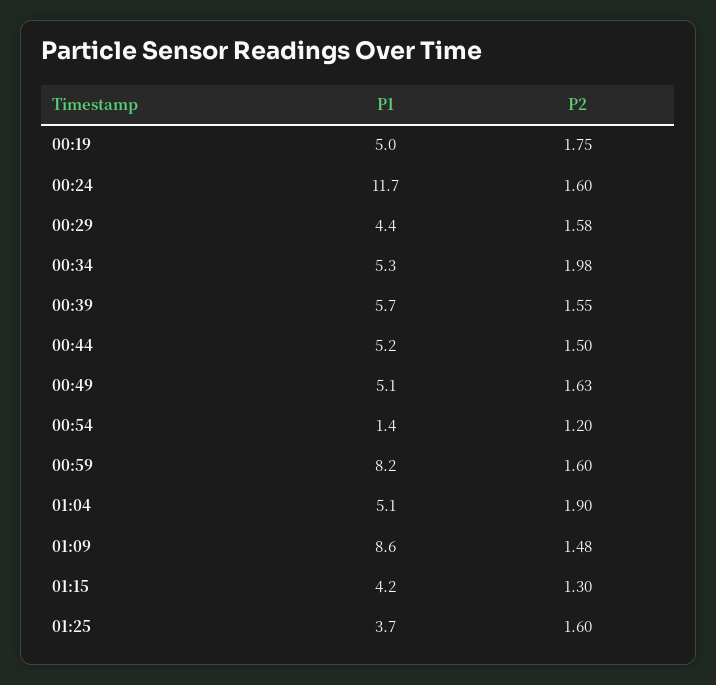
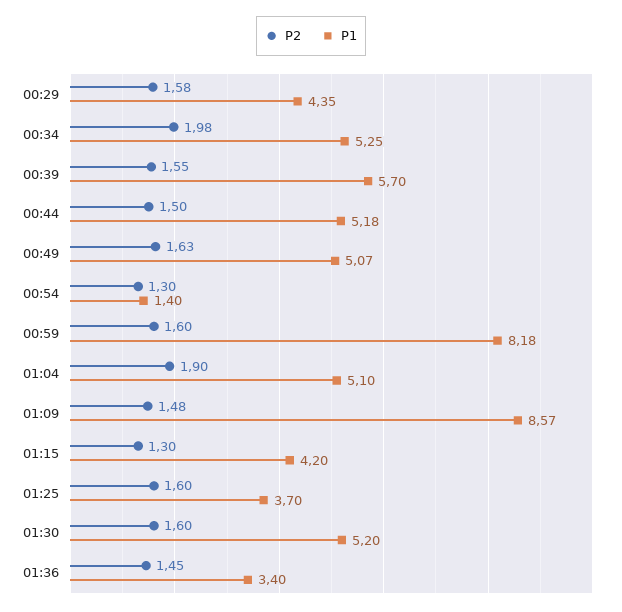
P1, 00:19: 5 -> none
P2, 00:19: 1.75 -> none
P1, 00:24: 11.7 -> none
P2, 00:24: 1.6 -> none
P2, 00:54: 1.2 -> 1.3
P2, 01:30: none -> 1.6
P1, 01:30: none -> 5.2
P2, 01:36: none -> 1.45
P1, 01:36: none -> 3.4

